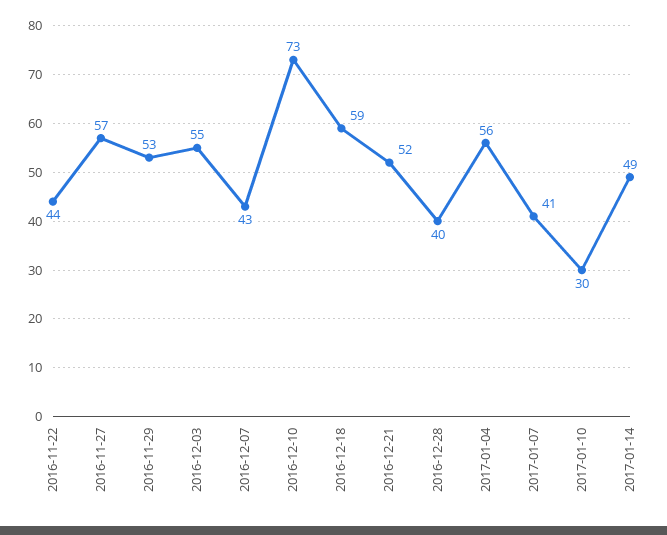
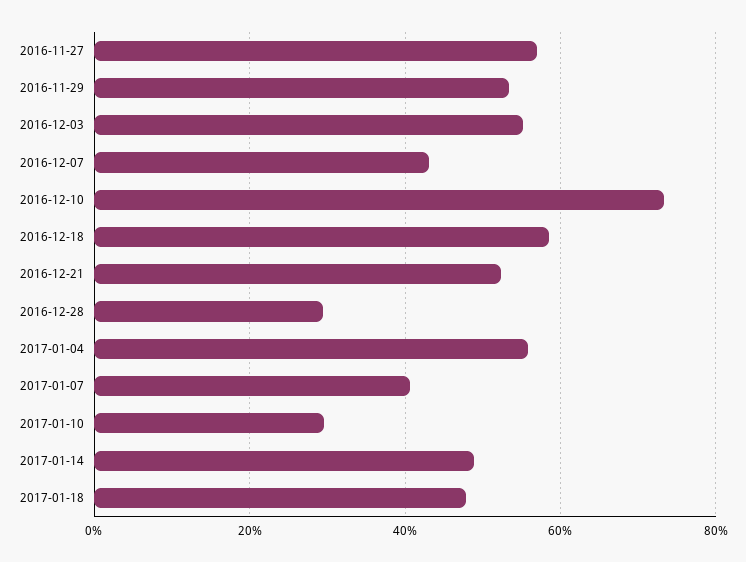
2016-11-22: 44 -> none
2016-12-28: 40 -> 30
2017-01-18: none -> 48

